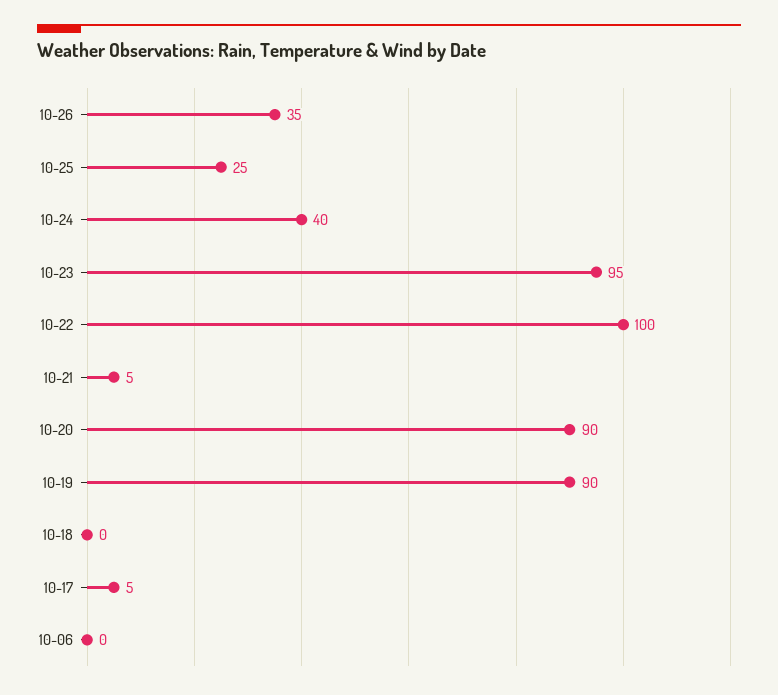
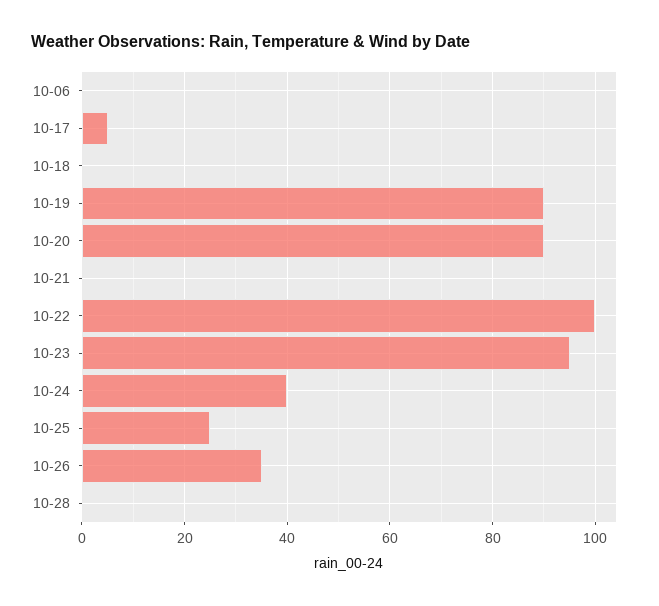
10-21: 5 -> 0
10-28: none -> 0

